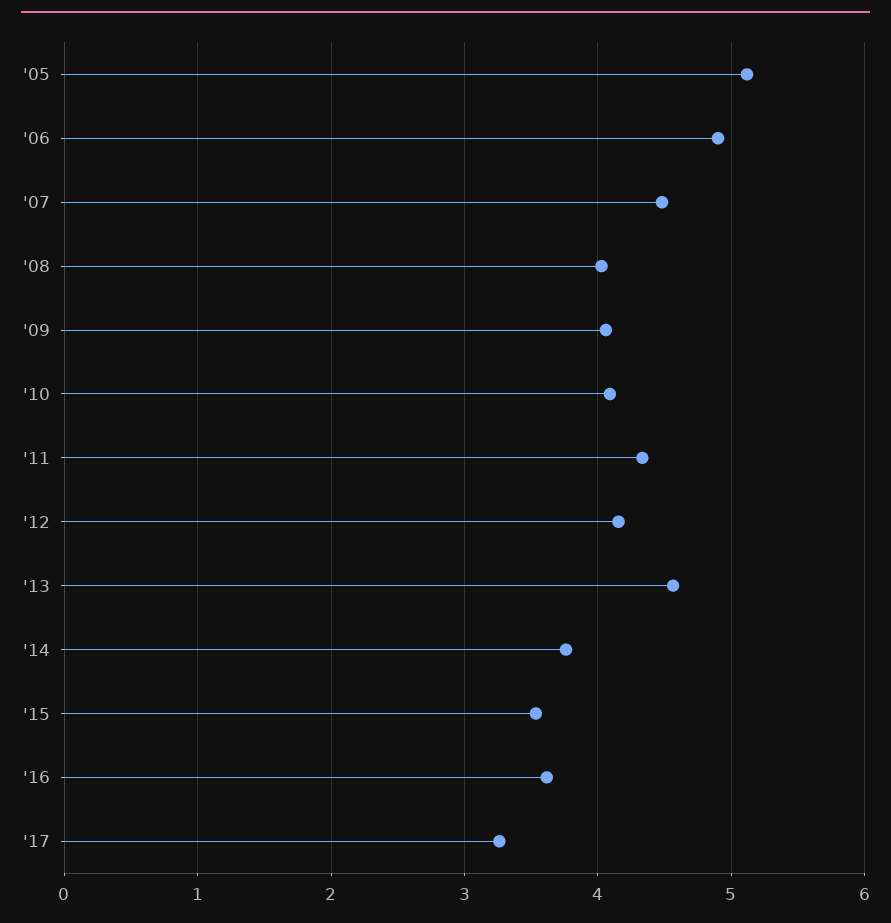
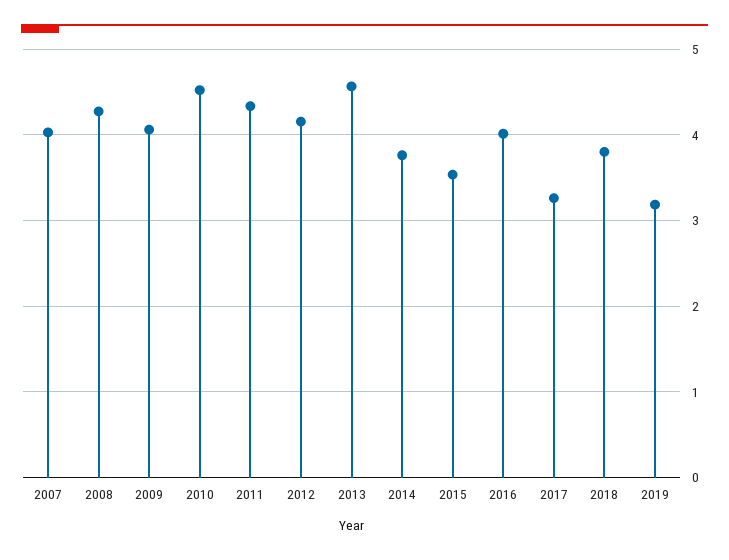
'05: 5.1 -> none
'06: 4.9 -> none
'07: 4.5 -> 4
'08: 4 -> 4.3
'10: 4.1 -> 4.5
'16: 3.6 -> 4
2018: none -> 3.8
2019: none -> 3.2

